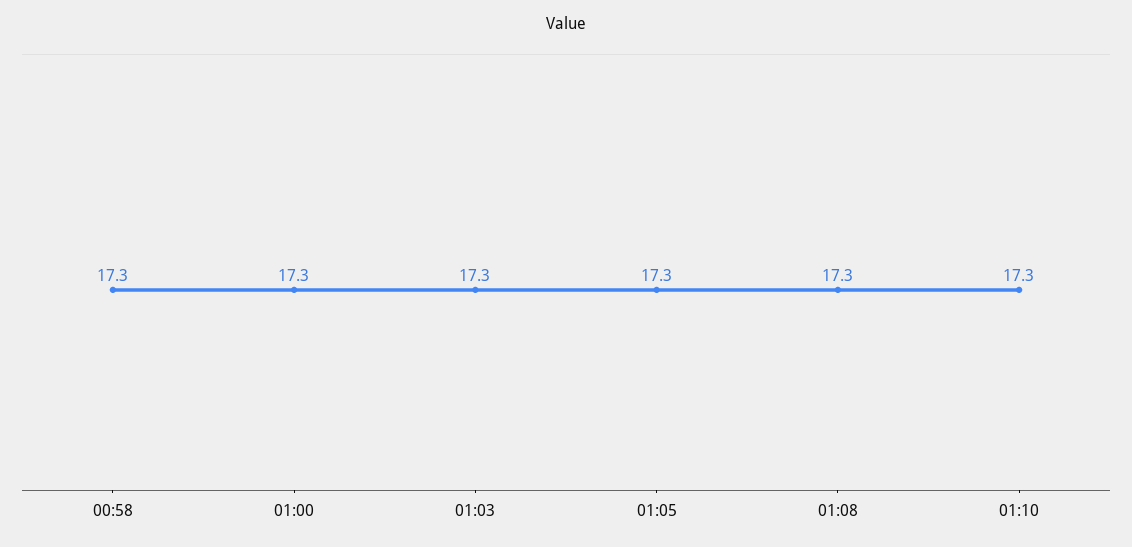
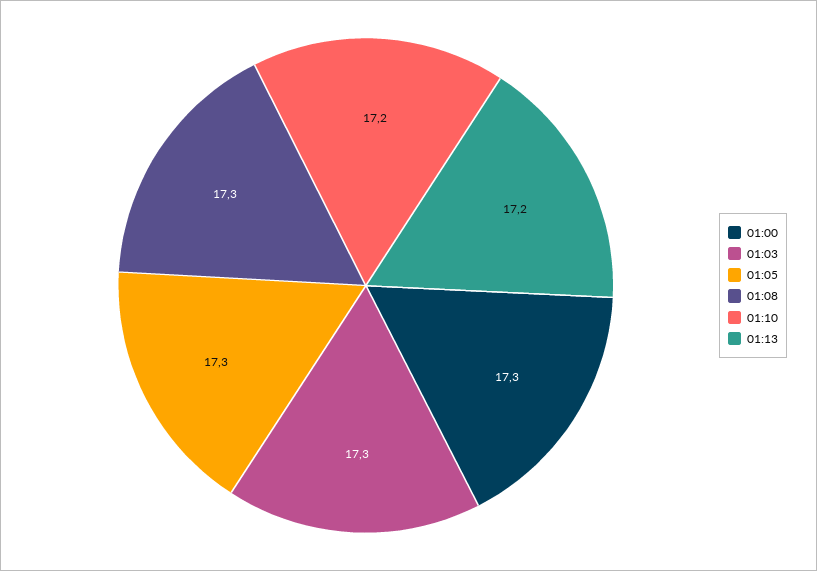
00:58: 17.3 -> none
01:10: 17.3 -> 17.2
01:13: none -> 17.2

